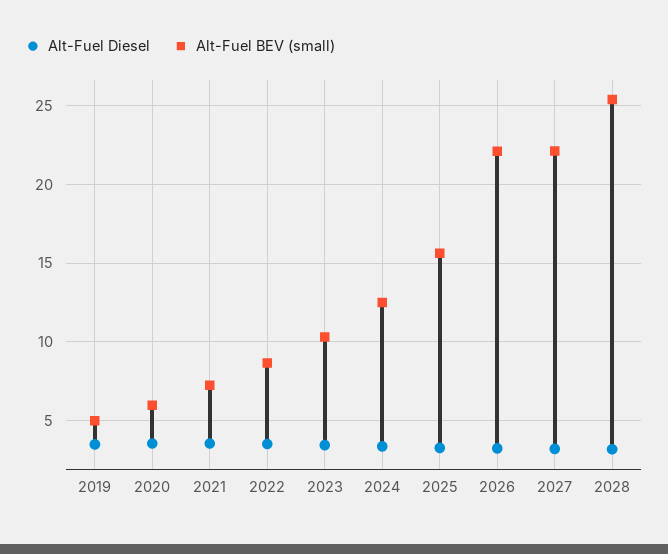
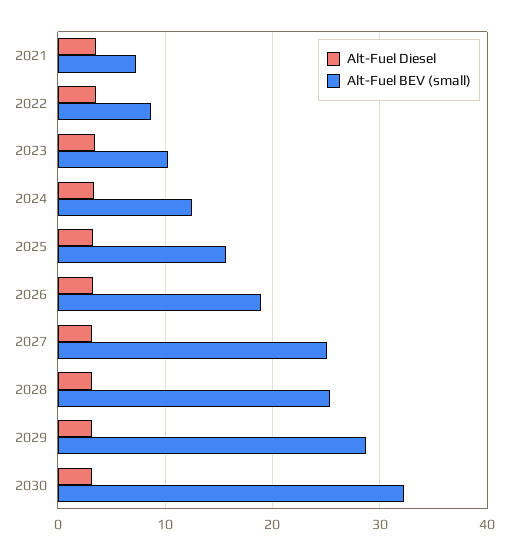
Alt-Fuel Diesel, 2019: 3.5 -> none
Alt-Fuel BEV (small), 2019: 5 -> none
Alt-Fuel Diesel, 2020: 3.5 -> none
Alt-Fuel BEV (small), 2020: 6 -> none
Alt-Fuel BEV (small), 2026: 22 -> 19
Alt-Fuel BEV (small), 2027: 22 -> 25
Alt-Fuel Diesel, 2029: none -> 3
Alt-Fuel BEV (small), 2029: none -> 29
Alt-Fuel Diesel, 2030: none -> 3
Alt-Fuel BEV (small), 2030: none -> 32

